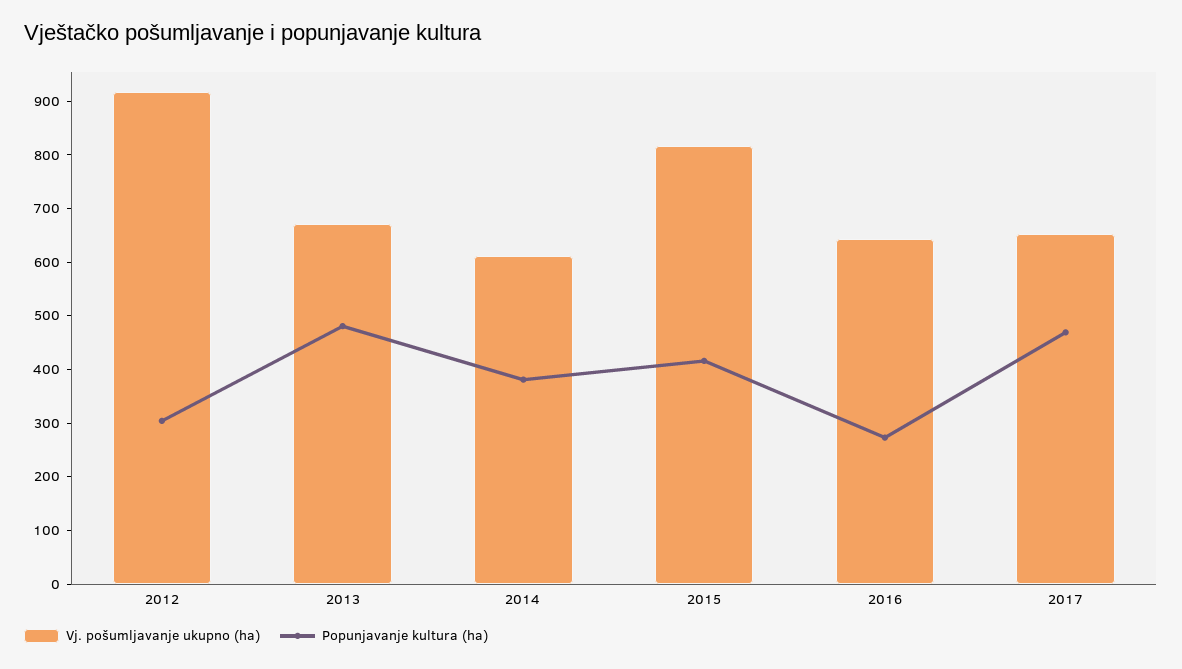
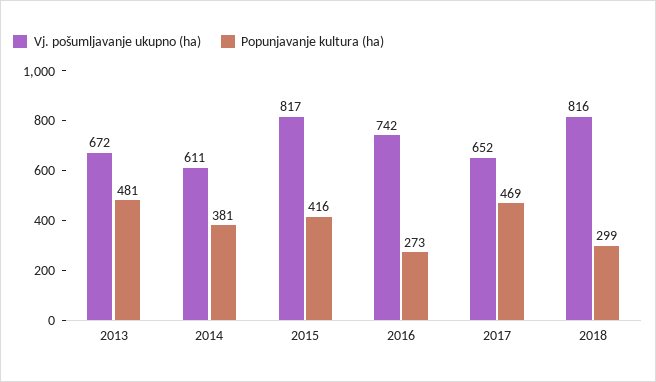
Vj. pošumljavanje ukupno (ha), 2012: 920 -> none
Popunjavanje kultura (ha), 2012: 300 -> none
Vj. pošumljavanje ukupno (ha), 2016: 640 -> 742
Vj. pošumljavanje ukupno (ha), 2018: none -> 816
Popunjavanje kultura (ha), 2018: none -> 299

